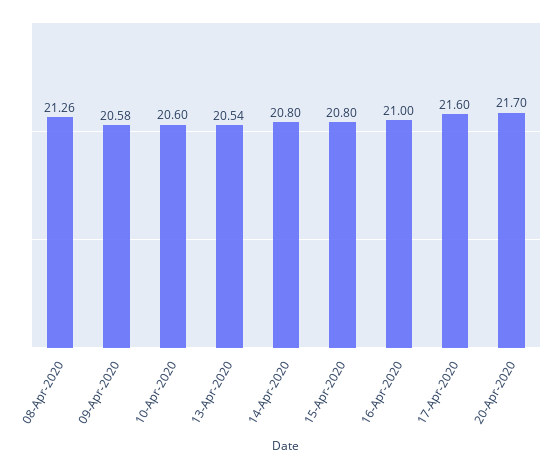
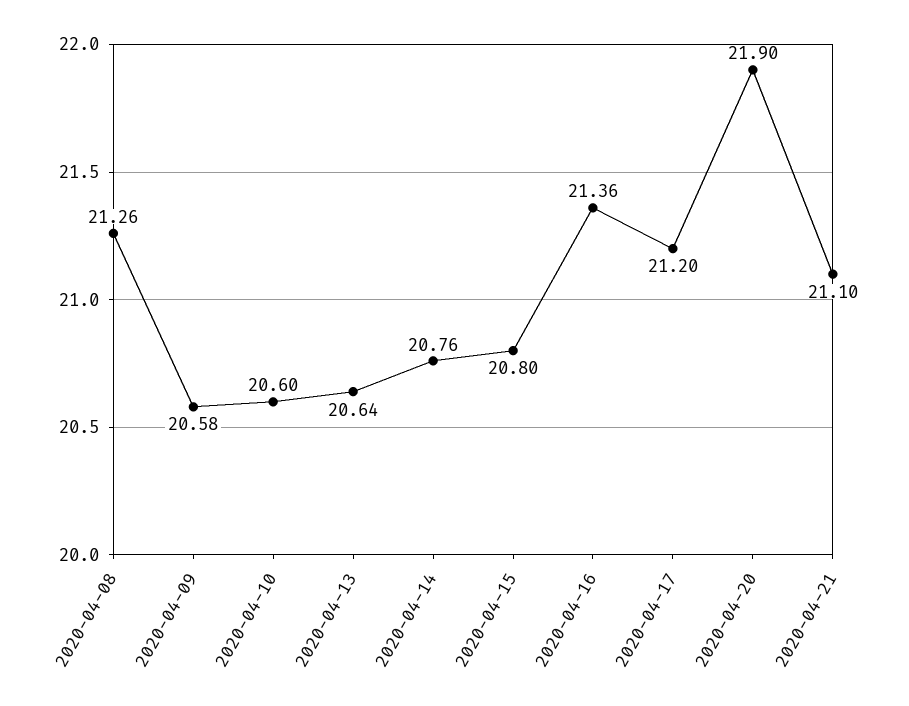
13-Apr-2020: 20.54 -> 20.64
14-Apr-2020: 20.8 -> 20.76
16-Apr-2020: 21 -> 21.36
17-Apr-2020: 21.6 -> 21.2
20-Apr-2020: 21.7 -> 21.9
2020-04-21: none -> 21.1

